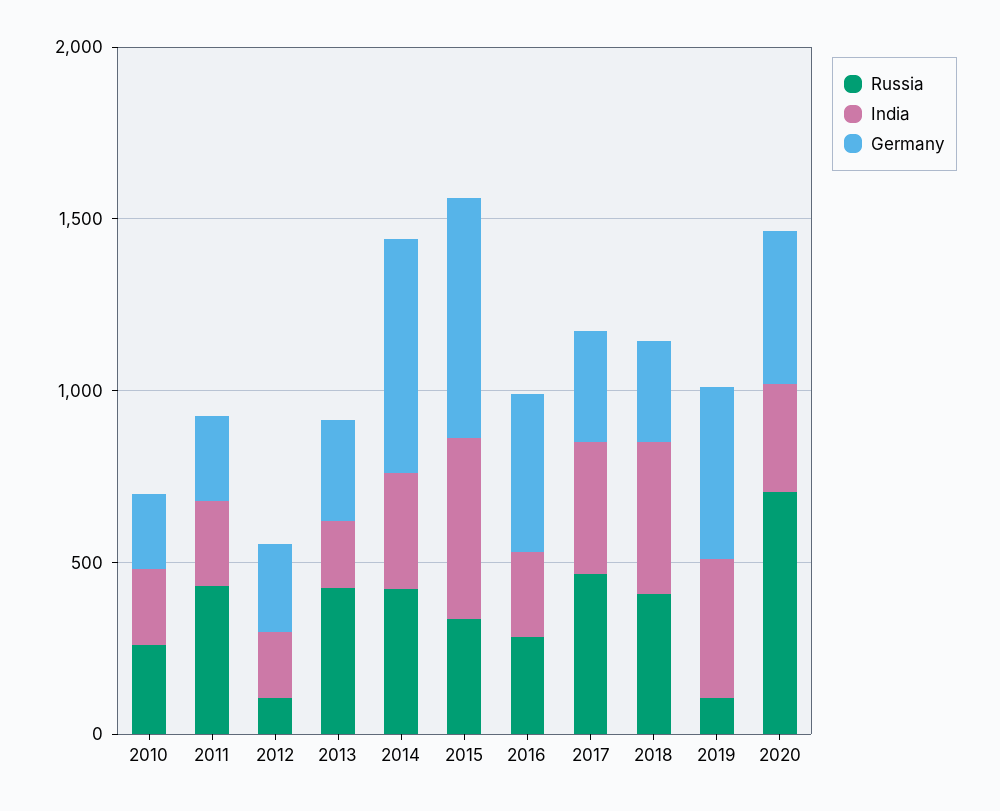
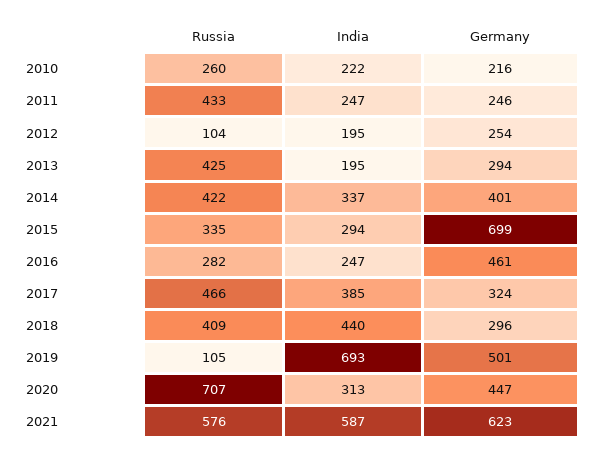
Germany, 2014: 700 -> 401
India, 2015: 500 -> 294
India, 2019: 400 -> 693
Russia, 2021: none -> 576
India, 2021: none -> 587
Germany, 2021: none -> 623

